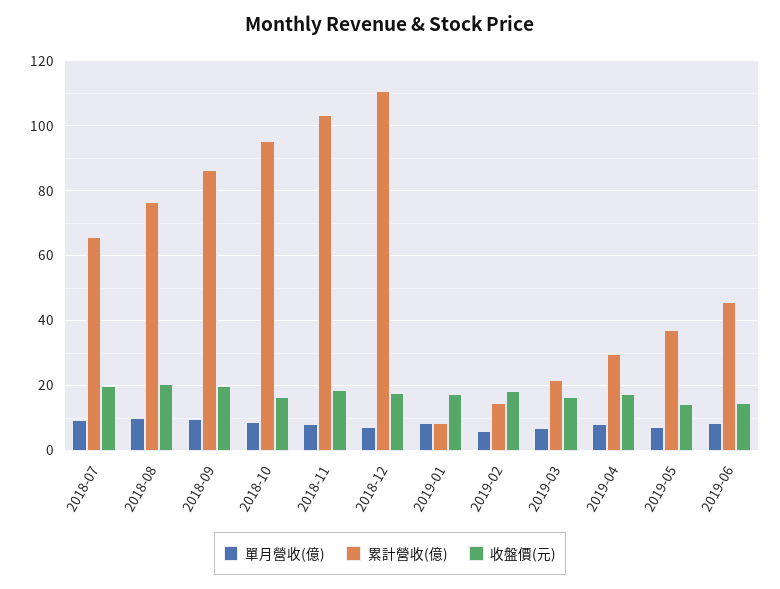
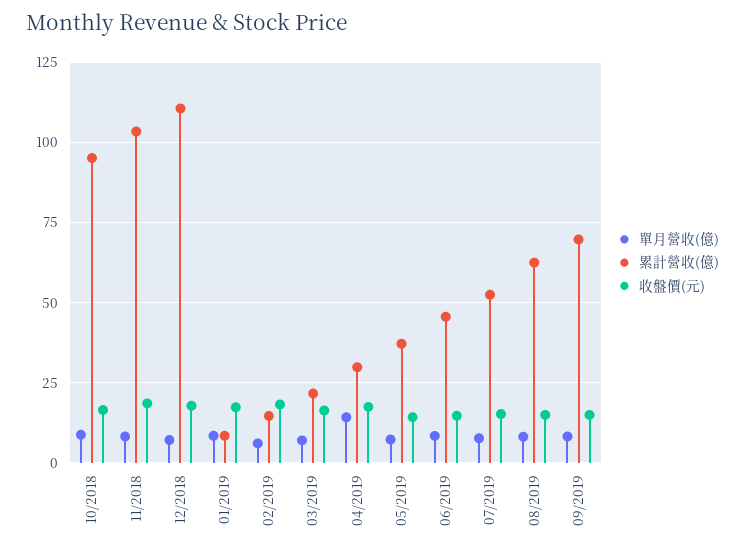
單月營收(億), 2018-07: 10 -> none
累計營收(億), 2018-07: 66 -> none
收盤價(元), 2018-07: 20 -> none
單月營收(億), 2018-08: 10 -> none
累計營收(億), 2018-08: 76 -> none
收盤價(元), 2018-08: 20 -> none
單月營收(億), 2018-09: 10 -> none
累計營收(億), 2018-09: 86 -> none
收盤價(元), 2018-09: 20 -> none
單月營收(億), 2019-04: 8 -> 15
單月營收(億), 07/2019: none -> 7.5
累計營收(億), 07/2019: none -> 52.5
收盤價(元), 07/2019: none -> 15
單月營收(億), 08/2019: none -> 7.5
累計營收(億), 08/2019: none -> 62.5
收盤價(元), 08/2019: none -> 15
單月營收(億), 09/2019: none -> 7.5
累計營收(億), 09/2019: none -> 70
收盤價(元), 09/2019: none -> 15

